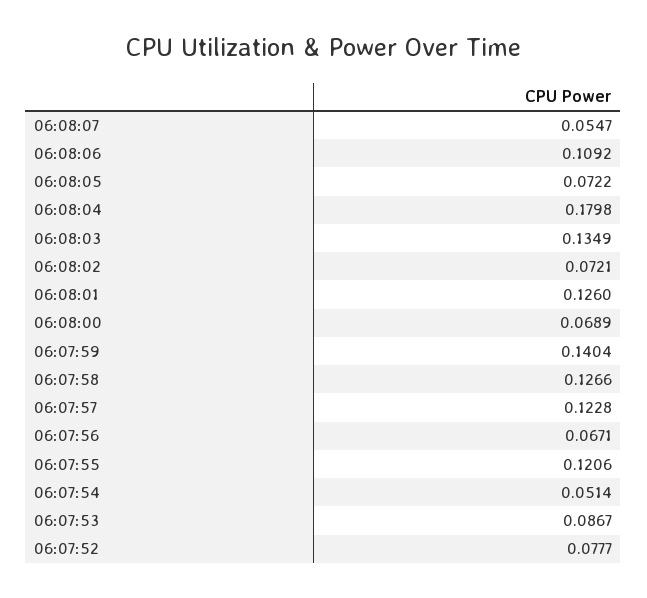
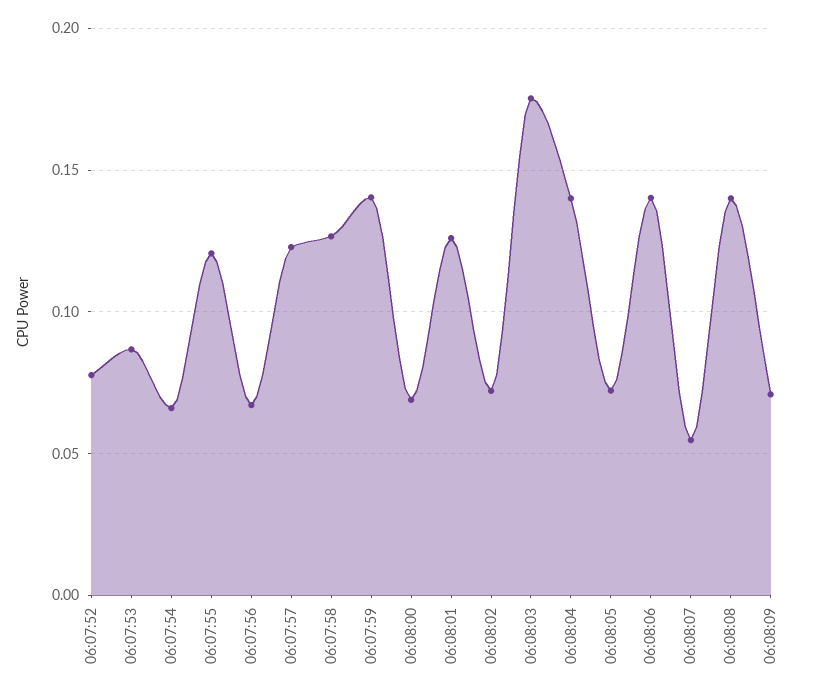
06:08:06: 0.1092 -> 0.14
06:08:04: 0.1798 -> 0.14
06:08:03: 0.1349 -> 0.175
06:07:54: 0.0514 -> 0.065
06:08:08: none -> 0.14
06:08:09: none -> 0.07

